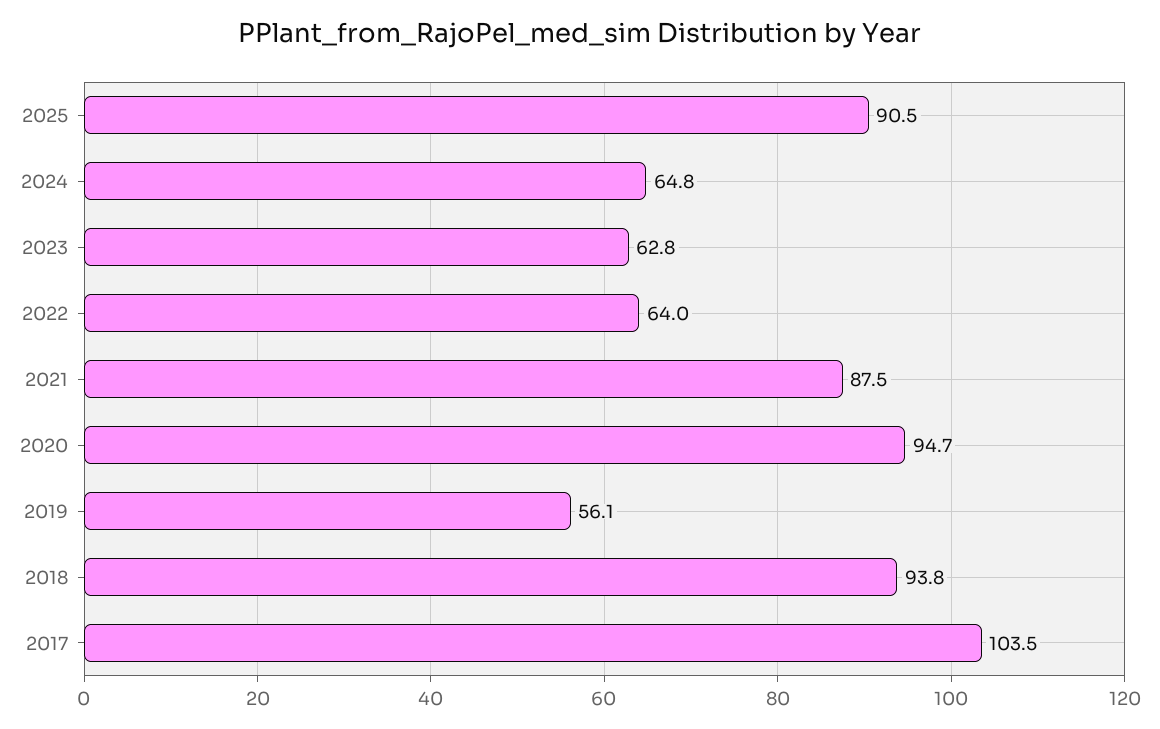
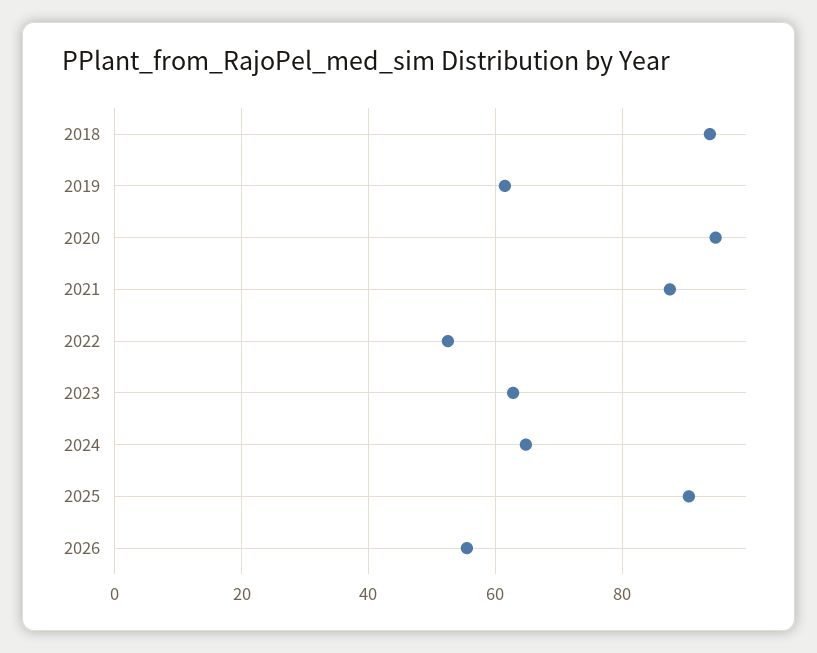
2022: 64 -> 52
2019: 56.1 -> 62
2017: 103.5 -> none
2026: none -> 56

